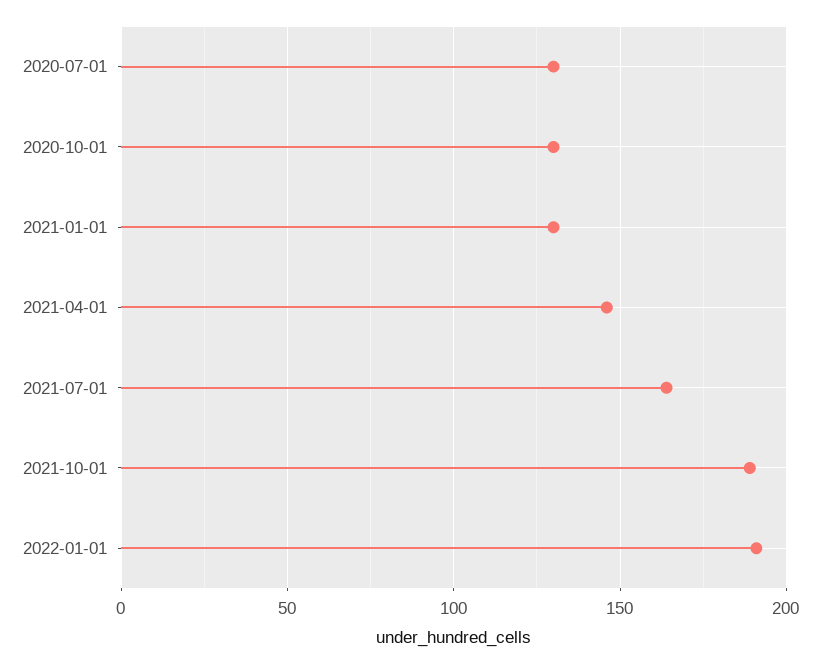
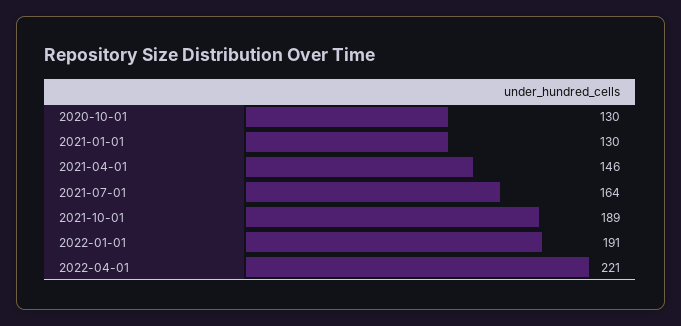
2020-07-01: 130 -> none
2022-04-01: none -> 221

